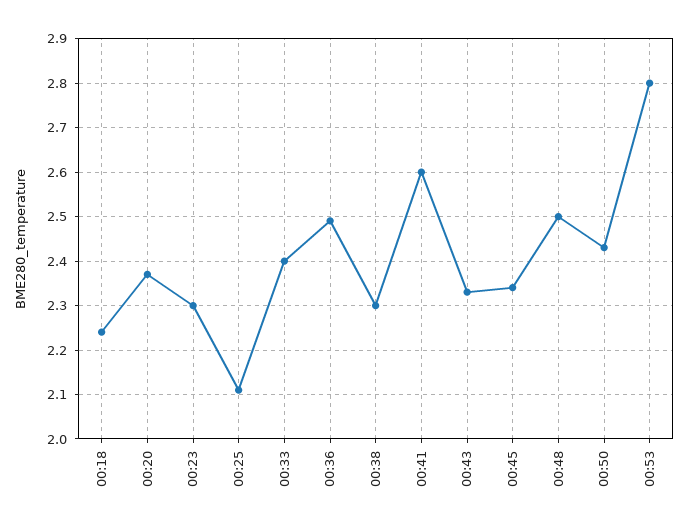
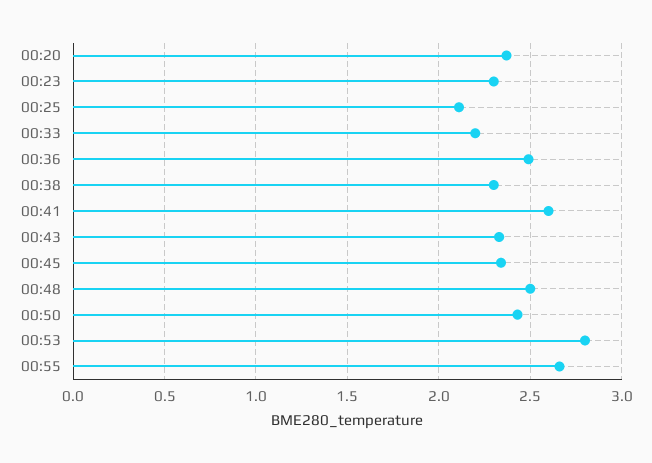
00:18: 2.25 -> none
00:33: 2.4 -> 2.2
00:55: none -> 2.65

